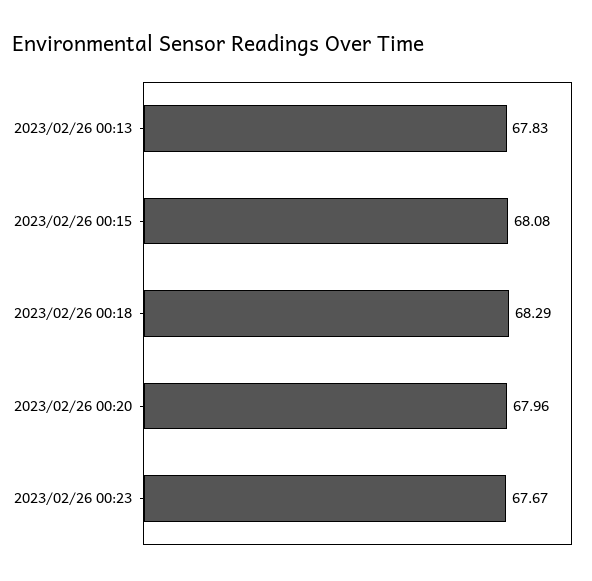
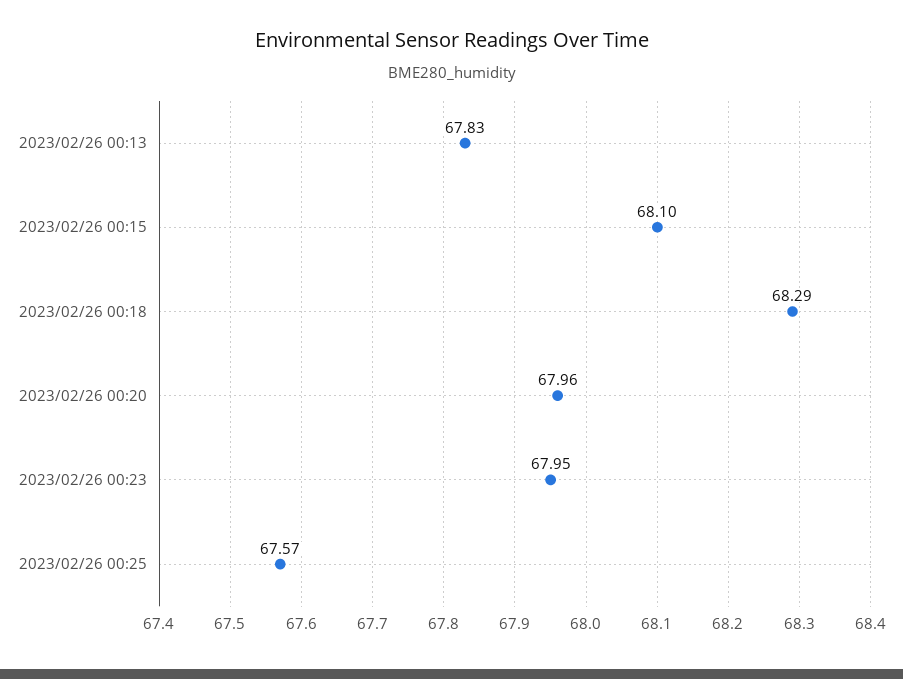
2023/02/26 00:15: 68.08 -> 68.1
2023/02/26 00:23: 67.67 -> 67.95
2023/02/26 00:25: none -> 67.57

